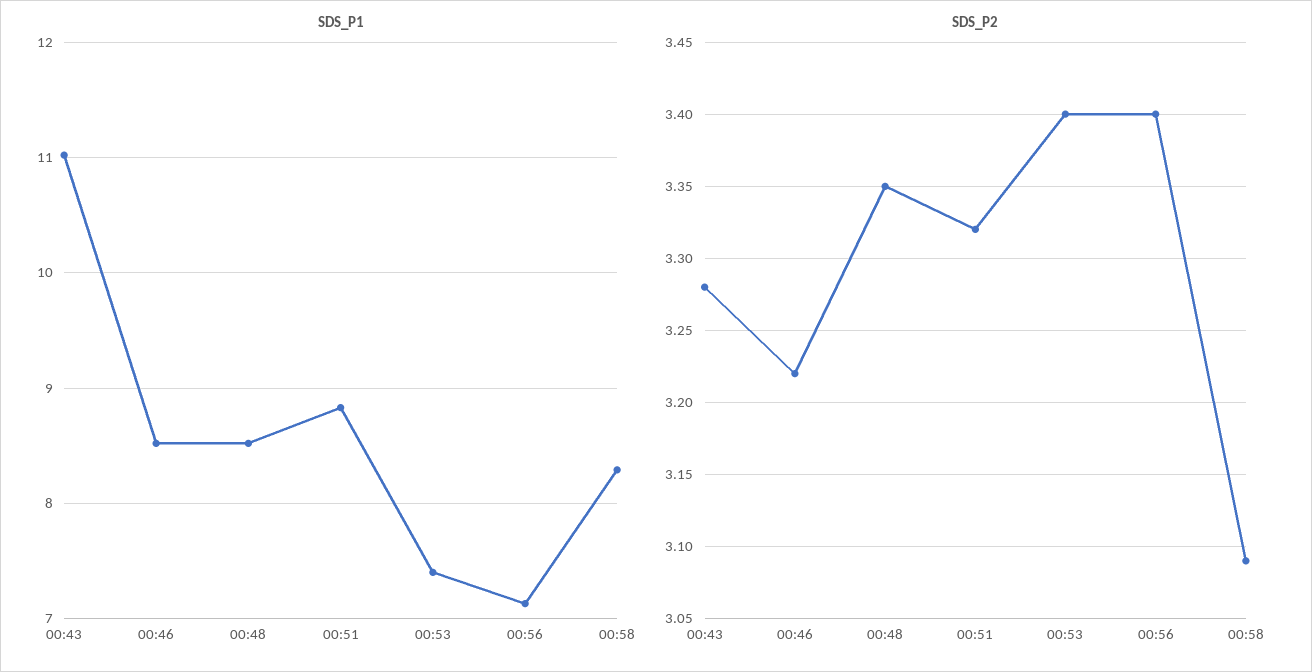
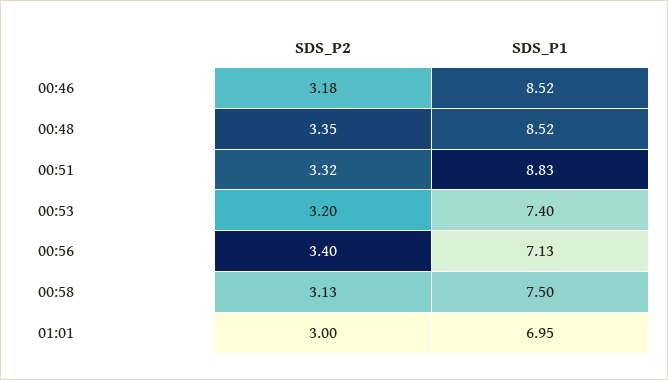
SDS_P1, 00:43: 11 -> none
SDS_P1, 00:58: 8.3 -> 7.5
SDS_P2, 00:43: 3.28 -> none
SDS_P2, 00:46: 3.22 -> 3.18
SDS_P2, 00:53: 3.4 -> 3.2
SDS_P2, 00:58: 3.09 -> 3.13
SDS_P2, 01:01: none -> 3
SDS_P1, 01:01: none -> 6.95

